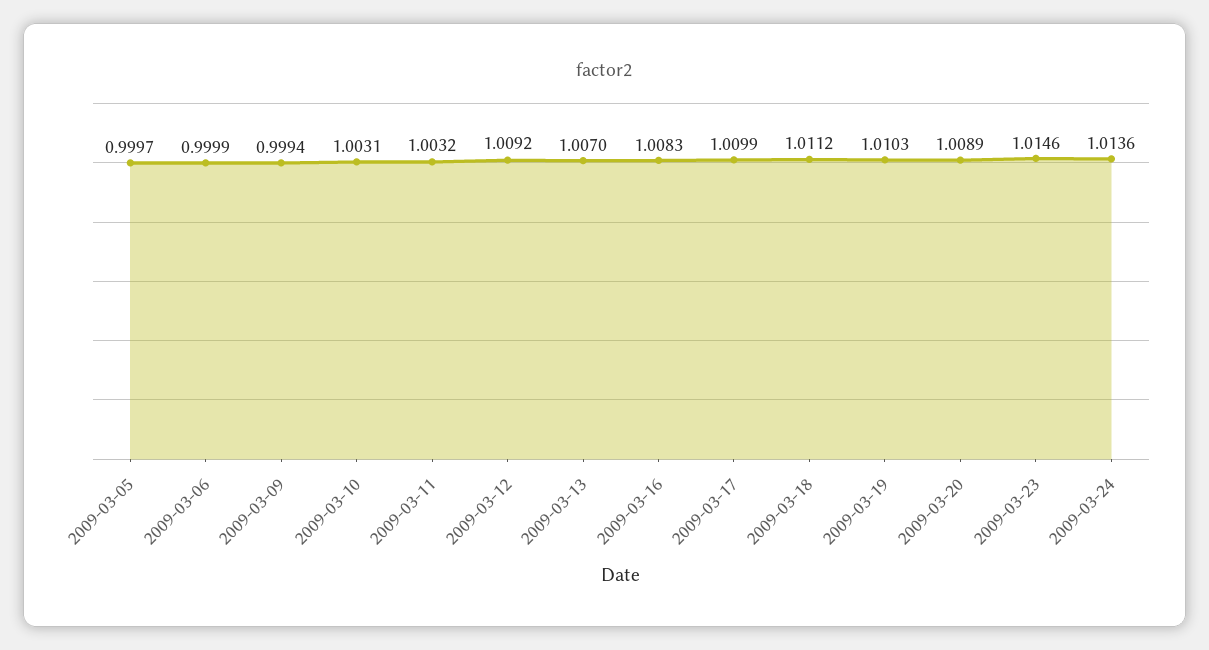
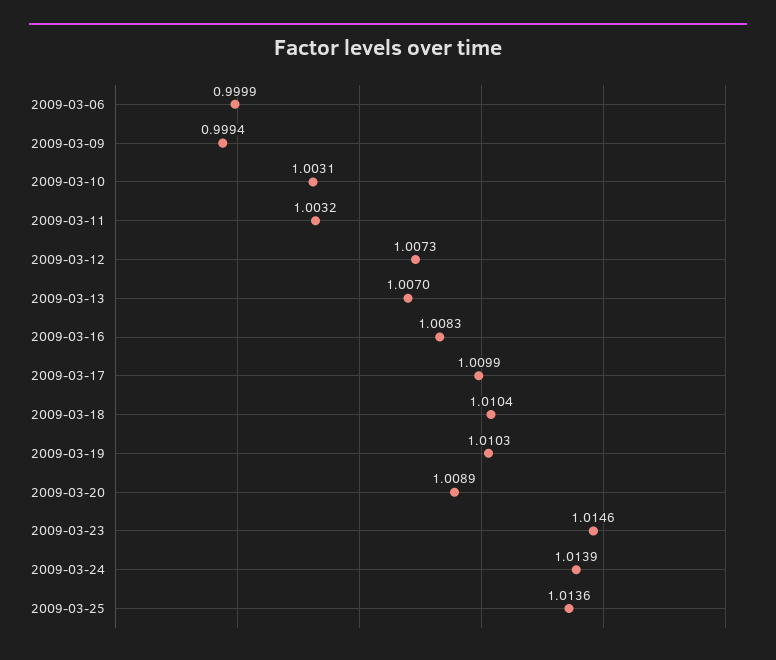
2009-03-05: 0.9997 -> none
2009-03-12: 1.0092 -> 1.0073
2009-03-18: 1.0112 -> 1.0104
2009-03-24: 1.0136 -> 1.0139
2009-03-25: none -> 1.0136

